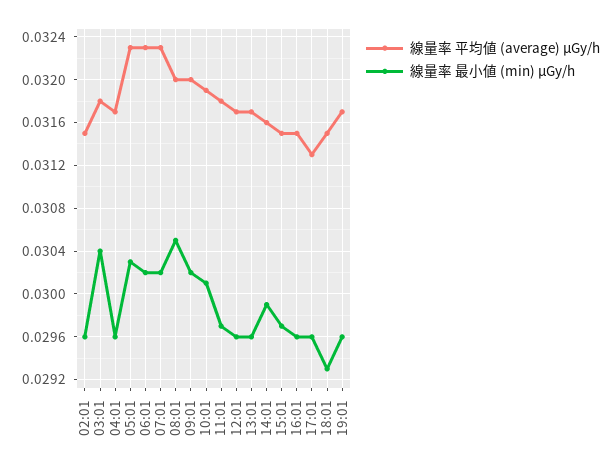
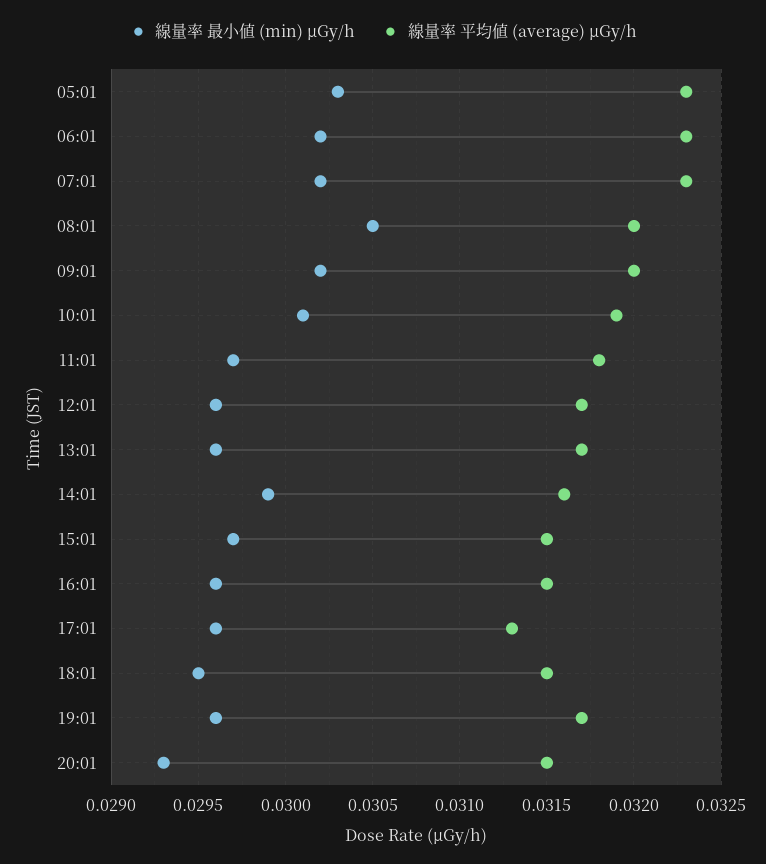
線量率 平均値 (average) μGy/h, 02:01: 0.0315 -> none
線量率 最小値 (min) μGy/h, 02:01: 0.0296 -> none
線量率 平均値 (average) μGy/h, 03:01: 0.0318 -> none
線量率 最小値 (min) μGy/h, 03:01: 0.0304 -> none
線量率 平均値 (average) μGy/h, 04:01: 0.0317 -> none
線量率 最小値 (min) μGy/h, 04:01: 0.0296 -> none
線量率 最小値 (min) μGy/h, 18:01: 0.0293 -> 0.0295
線量率 最小値 (min) μGy/h, 20:01: none -> 0.0293
線量率 平均値 (average) μGy/h, 20:01: none -> 0.0315

